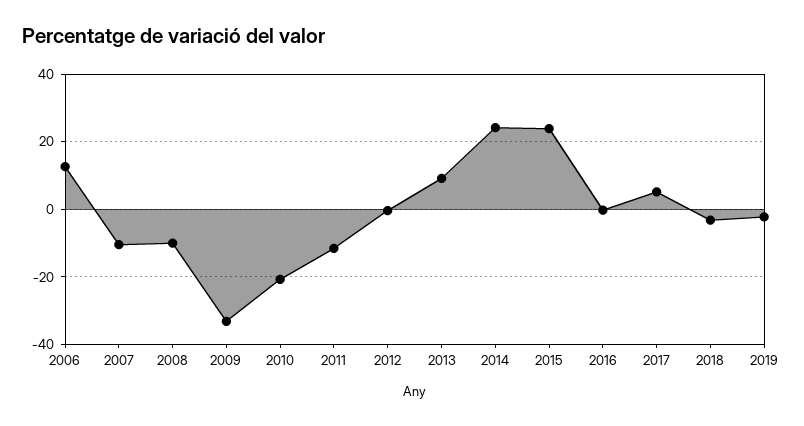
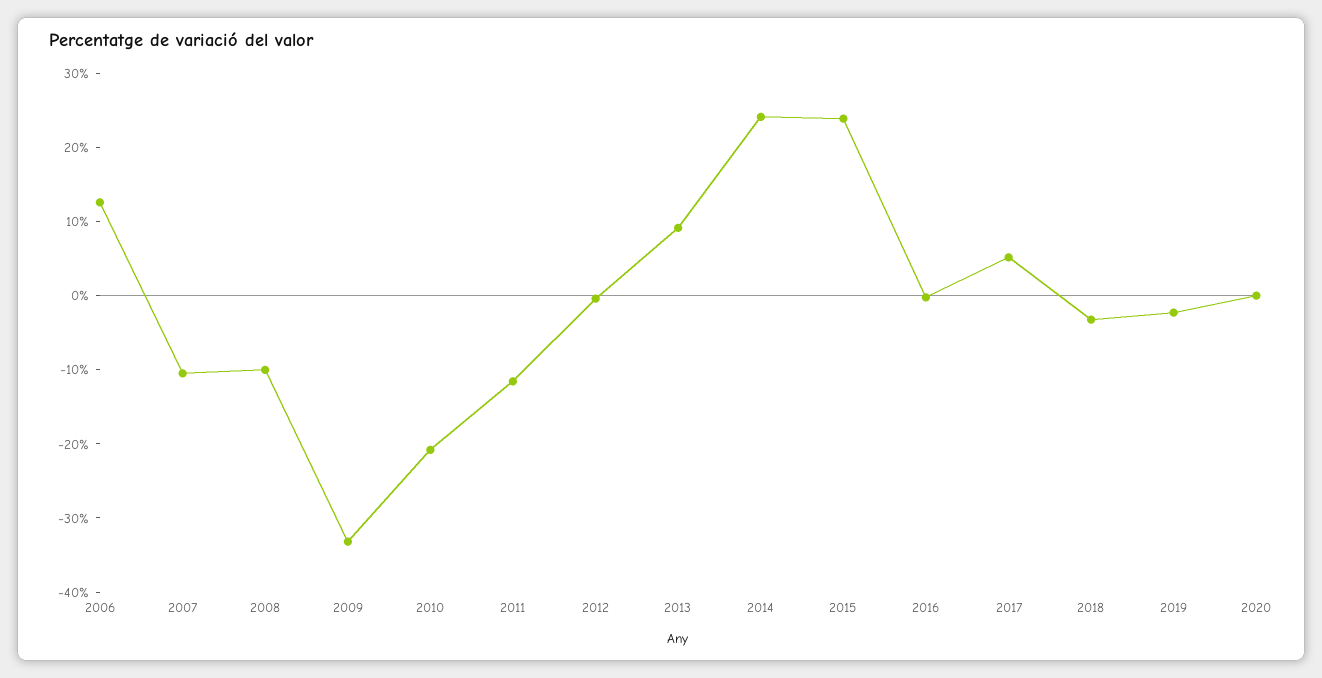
2020: none -> 0

